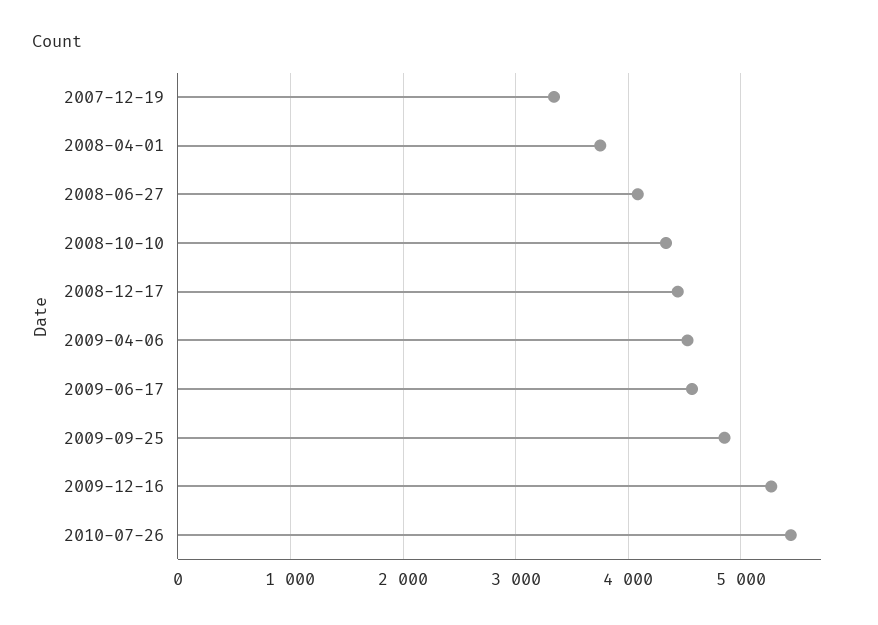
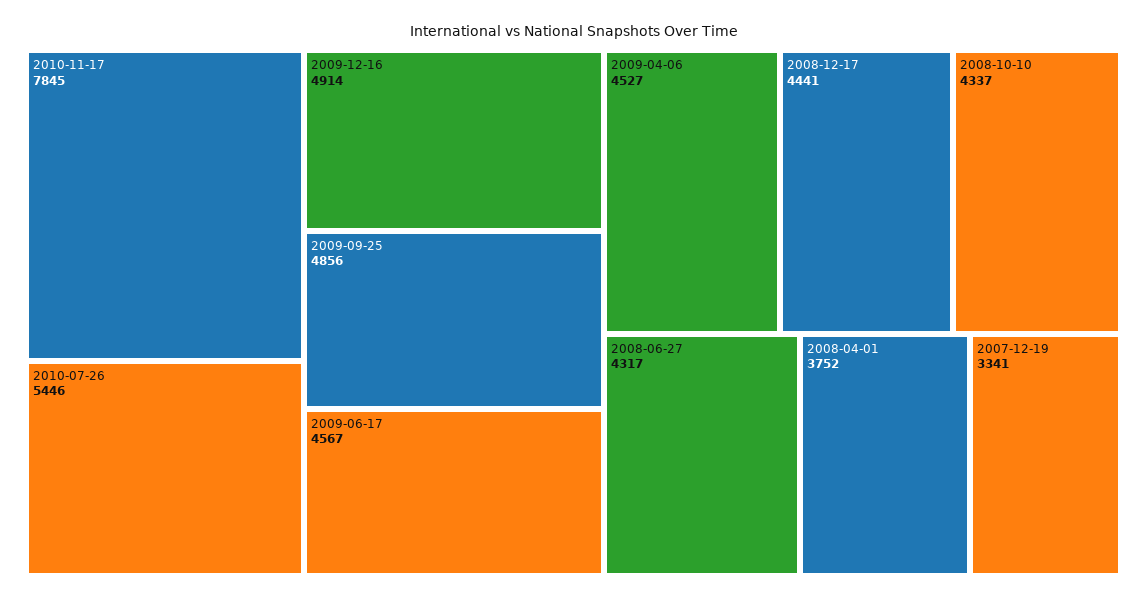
2008-06-27: 4100 -> 4317
2009-12-16: 5300 -> 4914
2010-11-17: none -> 7845

